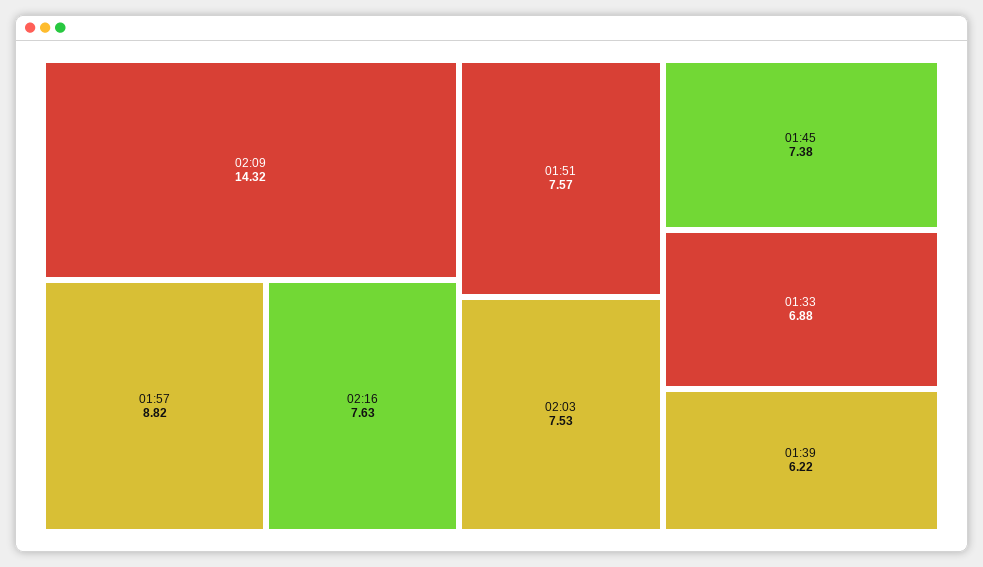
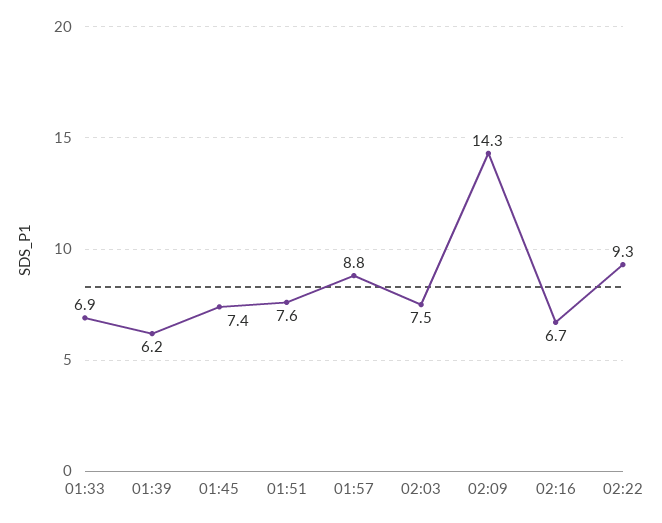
02:16: 7.63 -> 6.7
02:22: none -> 9.3

